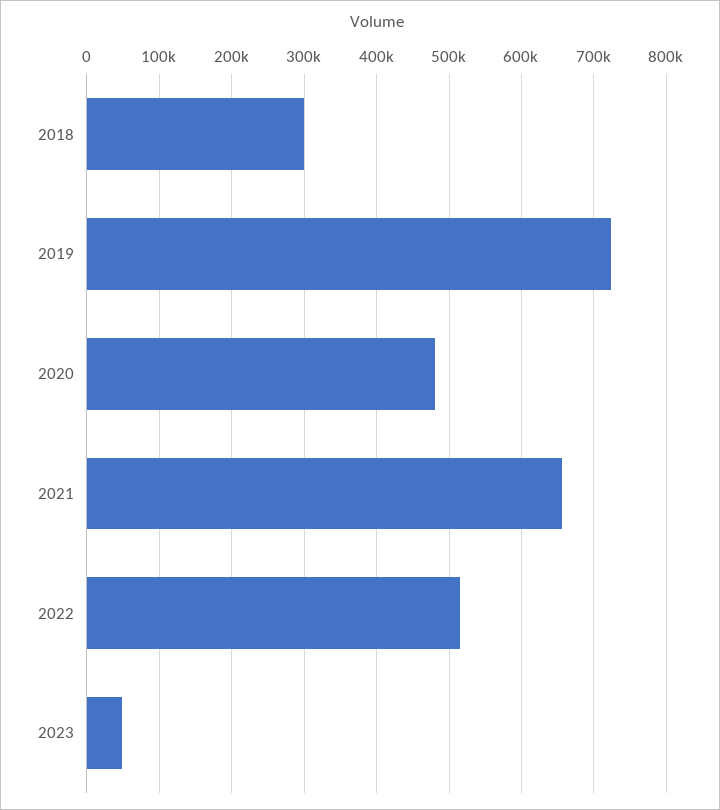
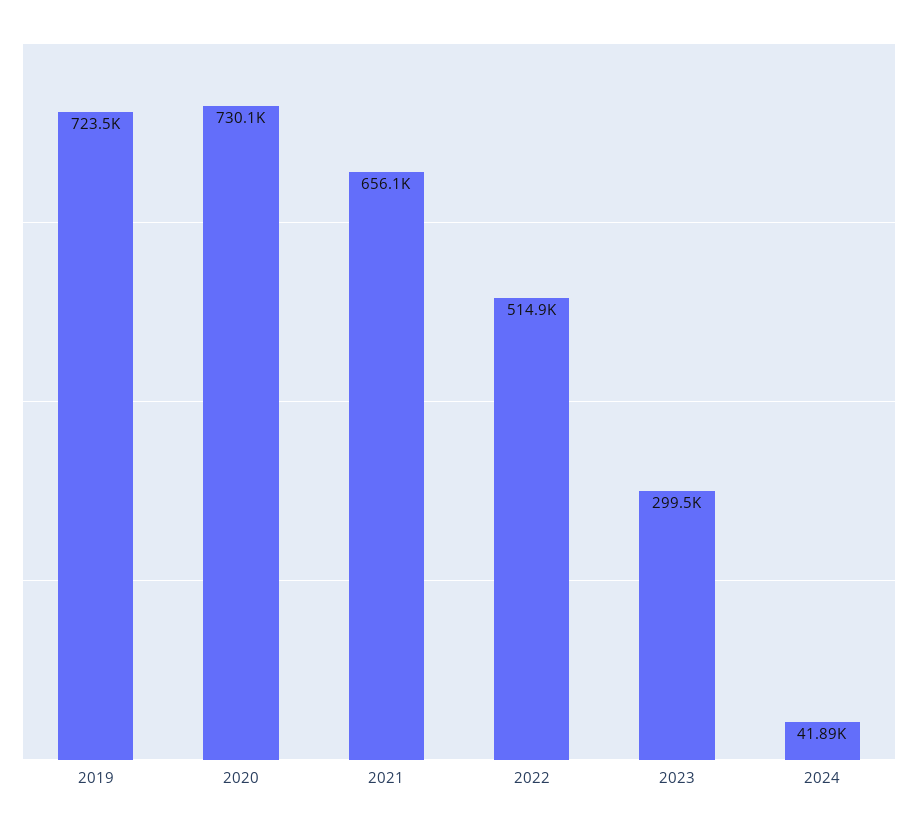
2018: 300000 -> none
2020: 480000 -> 730100
2023: 50000 -> 299500
2024: none -> 41890

